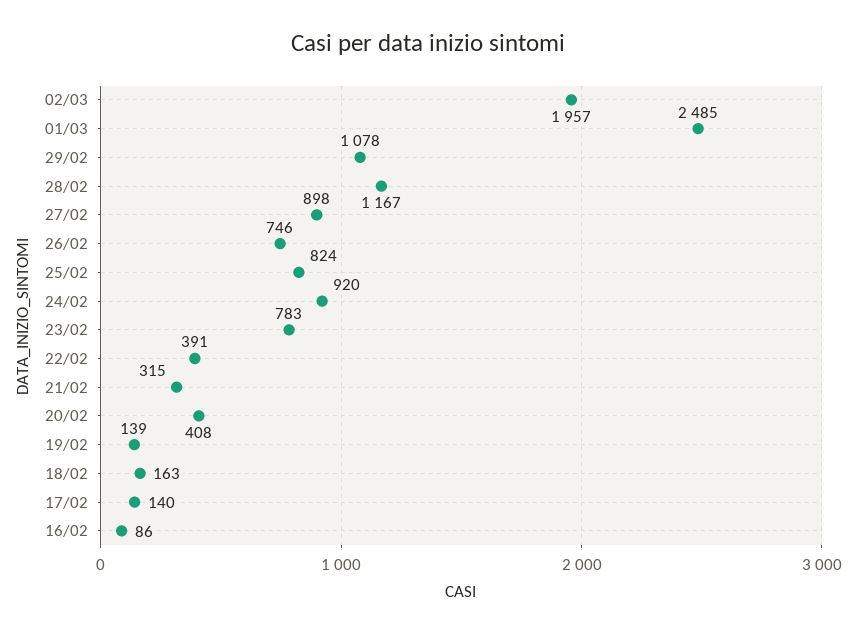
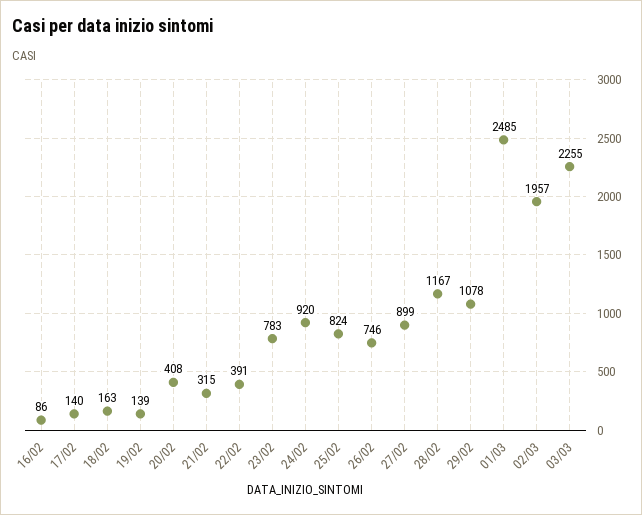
27/02: 898 -> 899
03/03: none -> 2255

